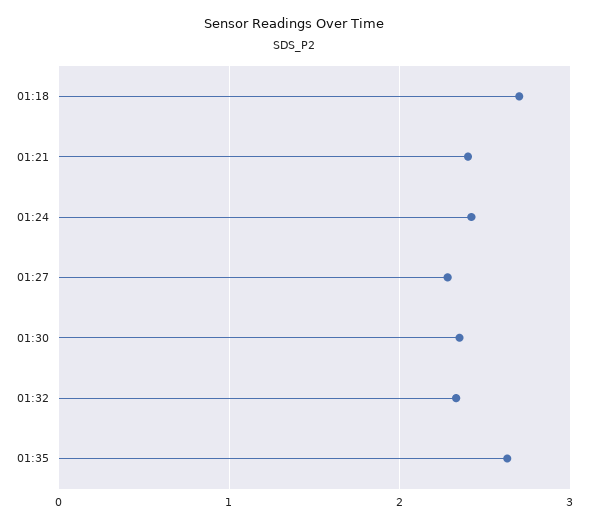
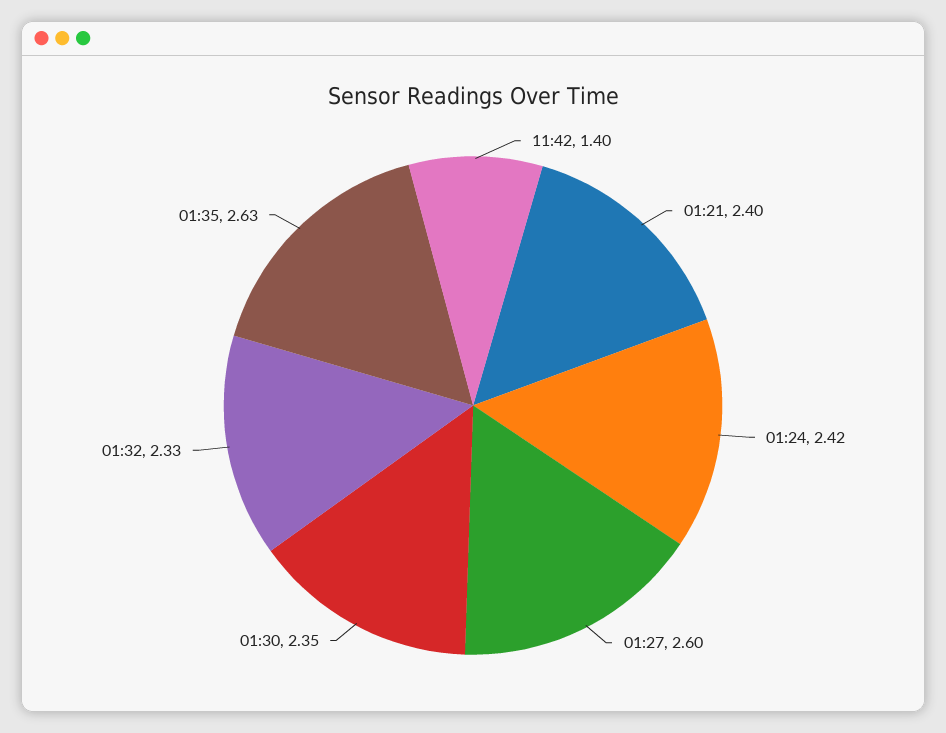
01:18: 2.7 -> none
01:27: 2.3 -> 2.6
11:42: none -> 1.4

